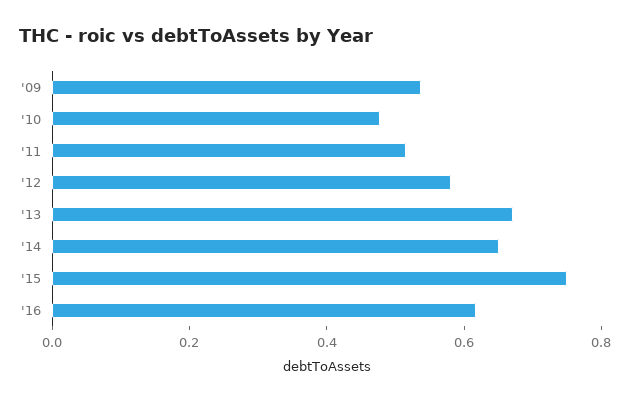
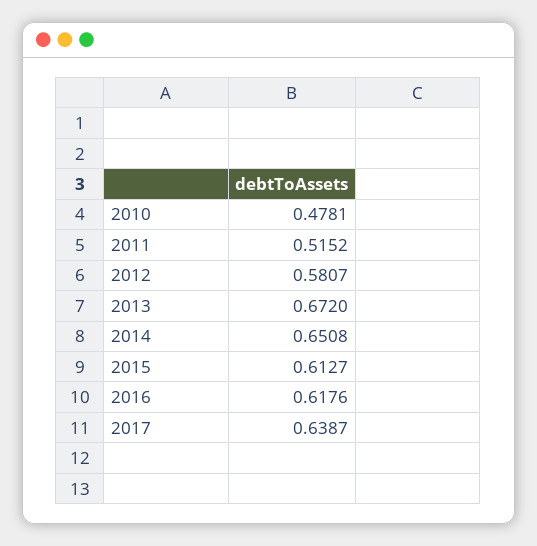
'09: 0.55 -> none
'15: 0.75 -> 0.6127
2017: none -> 0.6387

